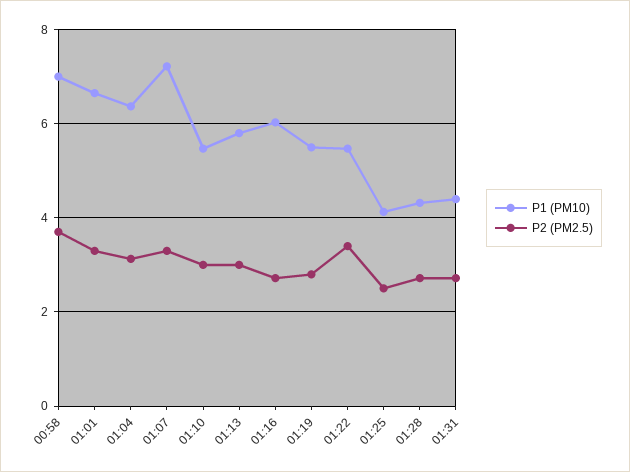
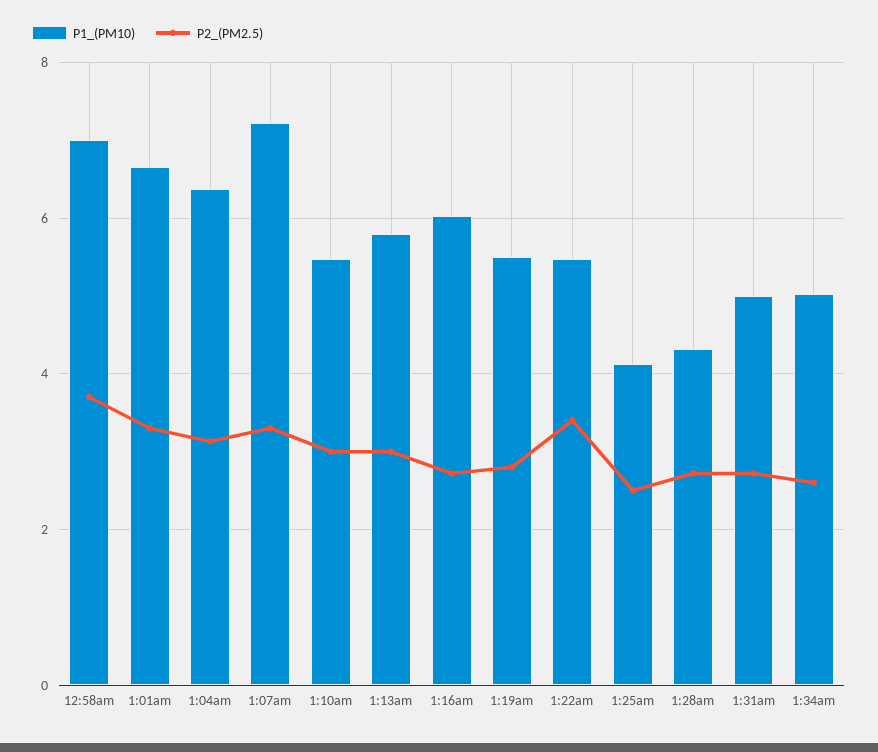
P1 (PM10), 01:31: 4.4 -> 5
P1 (PM10), 1:34am: none -> 5
P2 (PM2.5), 1:34am: none -> 2.6

